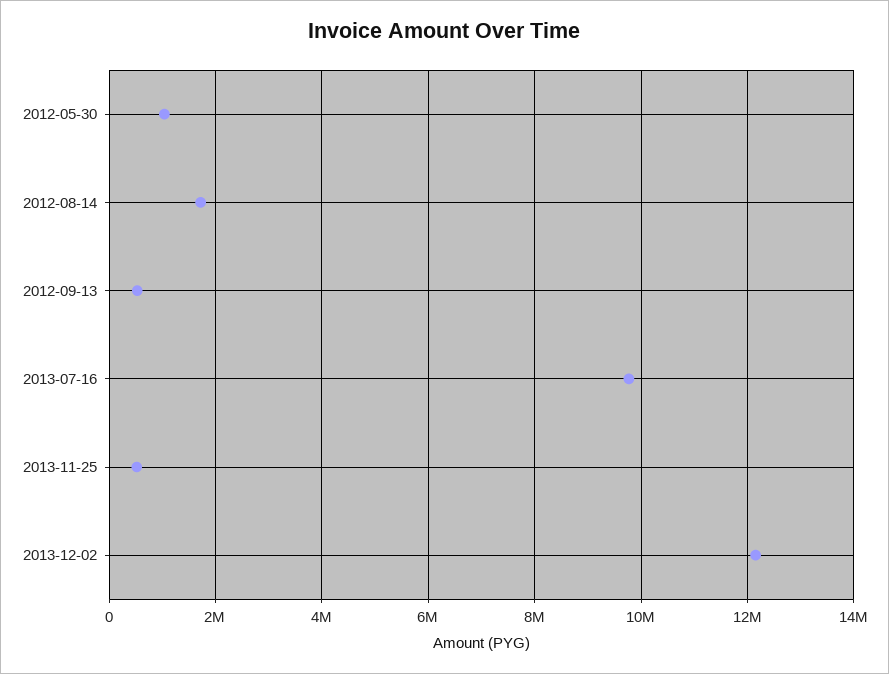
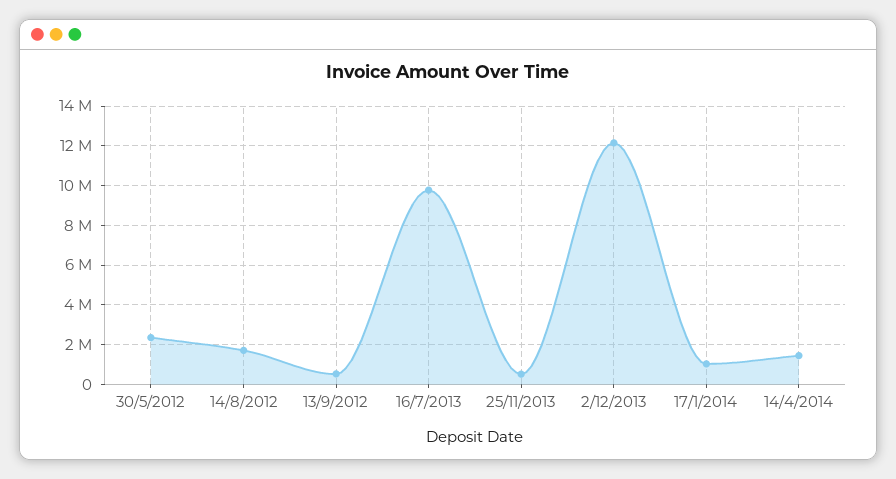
2012-05-30: 1000000 -> 2500000
17/1/2014: none -> 1000000
14/4/2014: none -> 1500000

